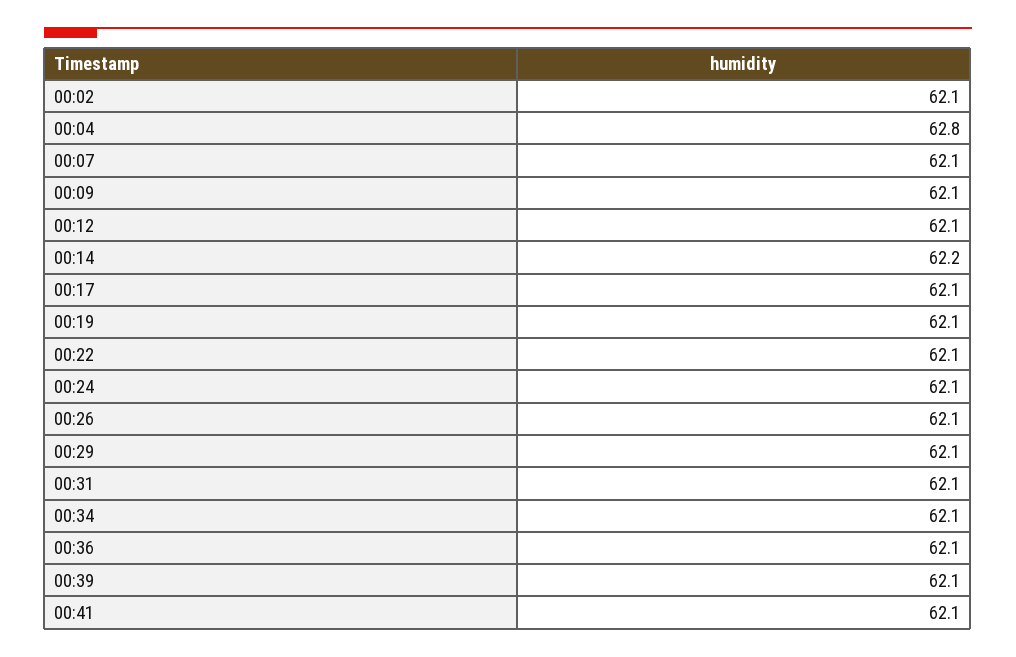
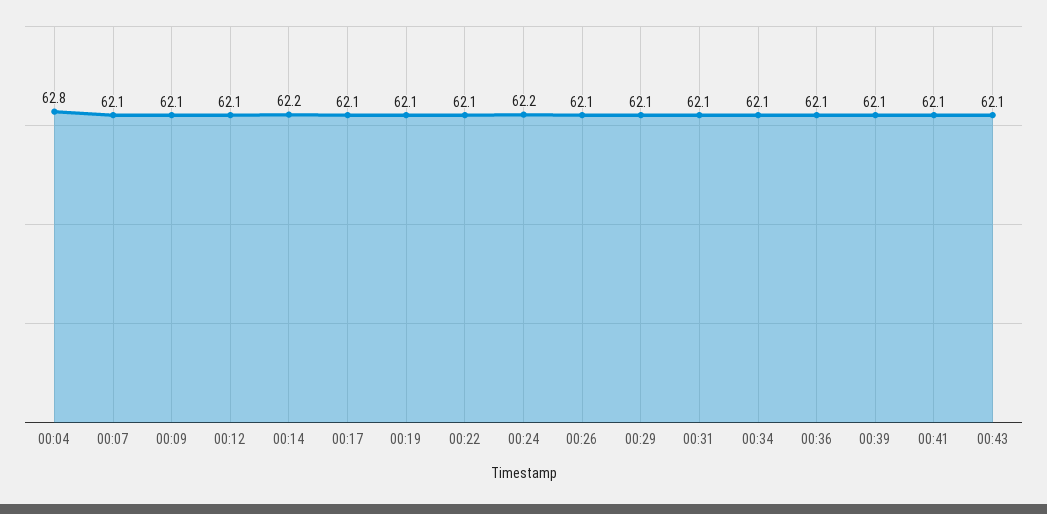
00:02: 62.1 -> none
00:24: 62.1 -> 62.2
00:43: none -> 62.1

